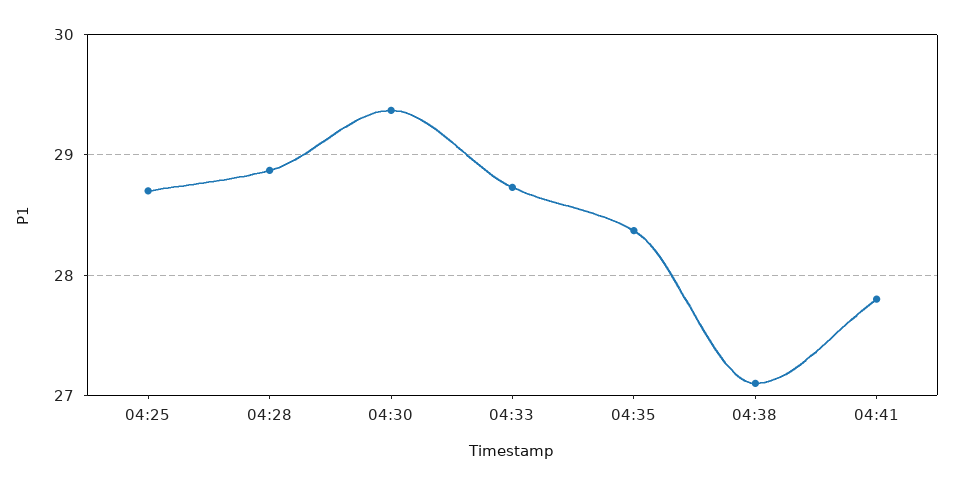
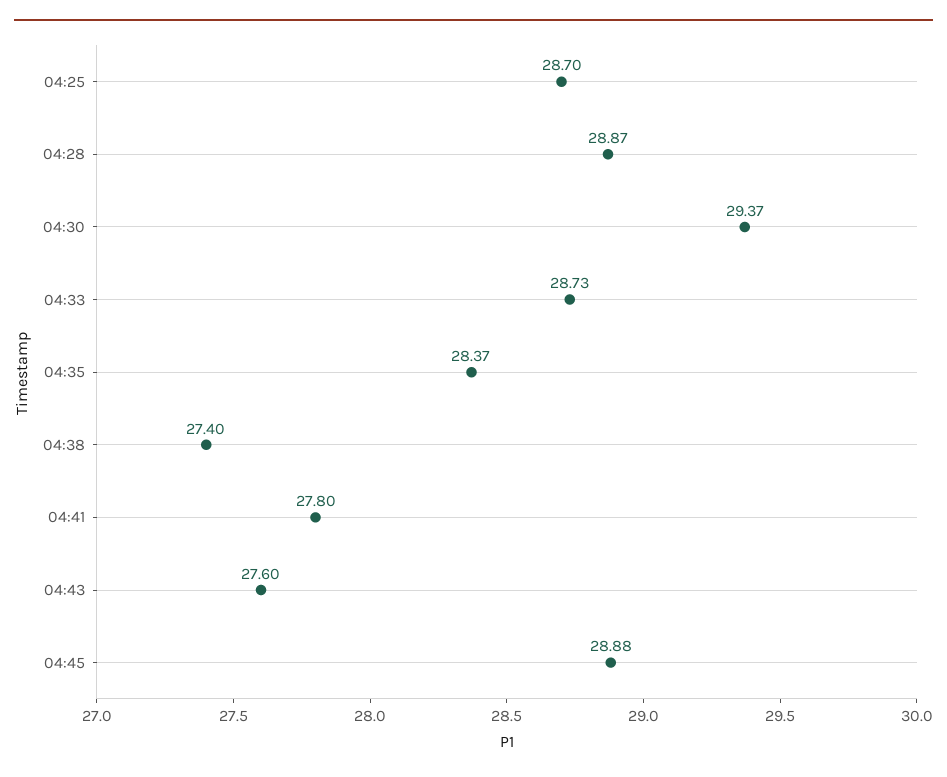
04:38: 27.1 -> 27.4
04:43: none -> 27.6
04:45: none -> 28.88

